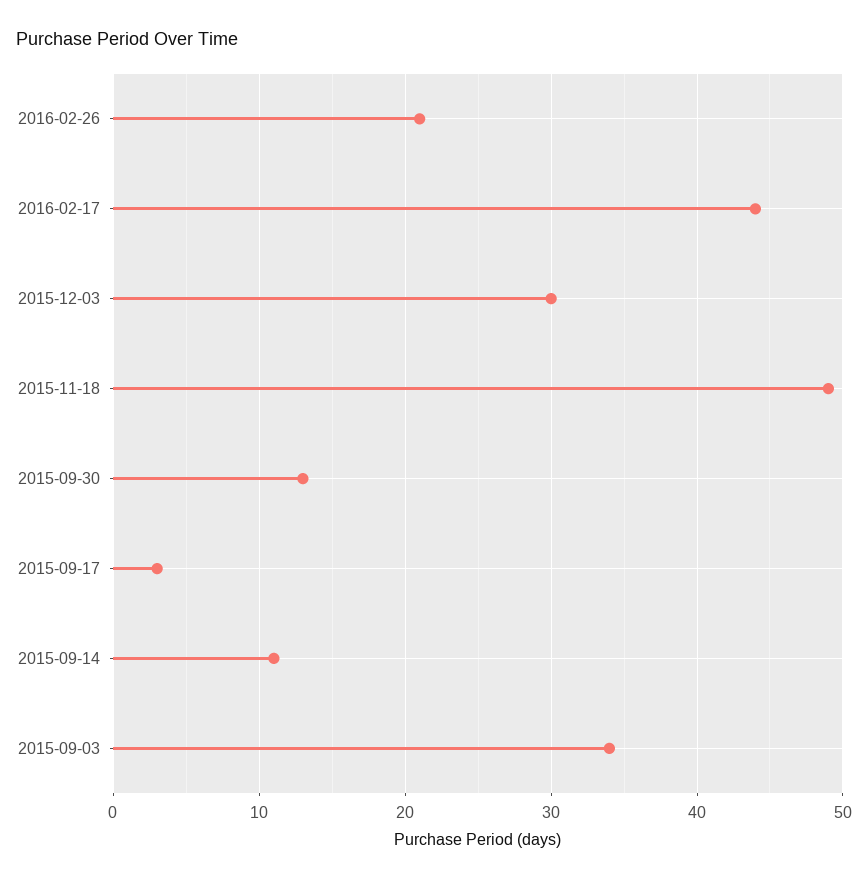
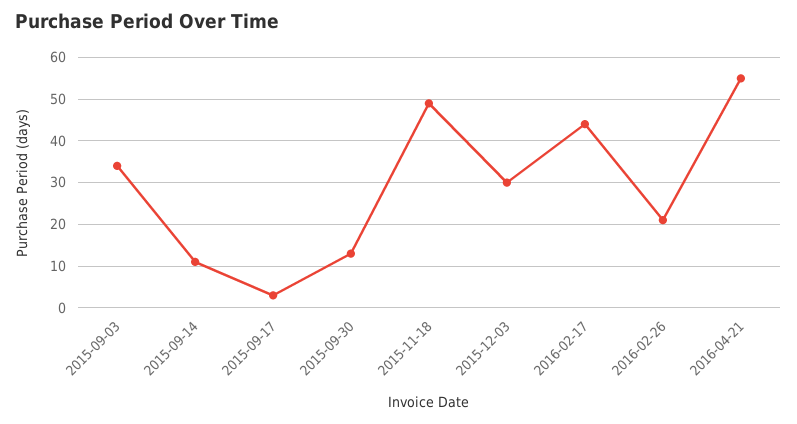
2016-04-21: none -> 55

